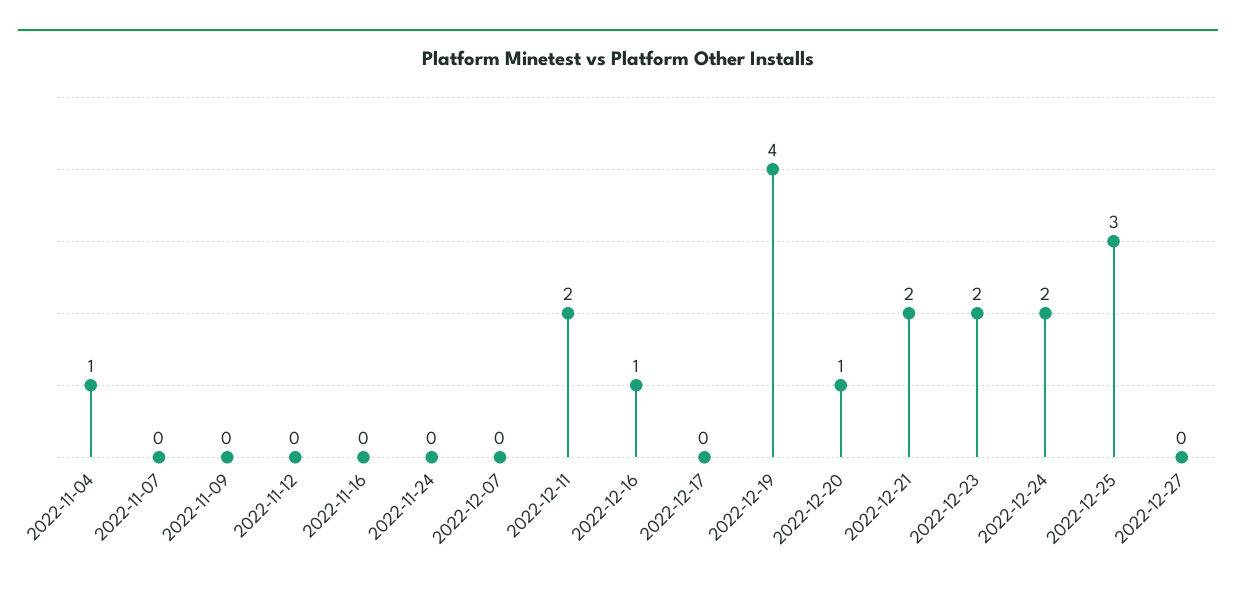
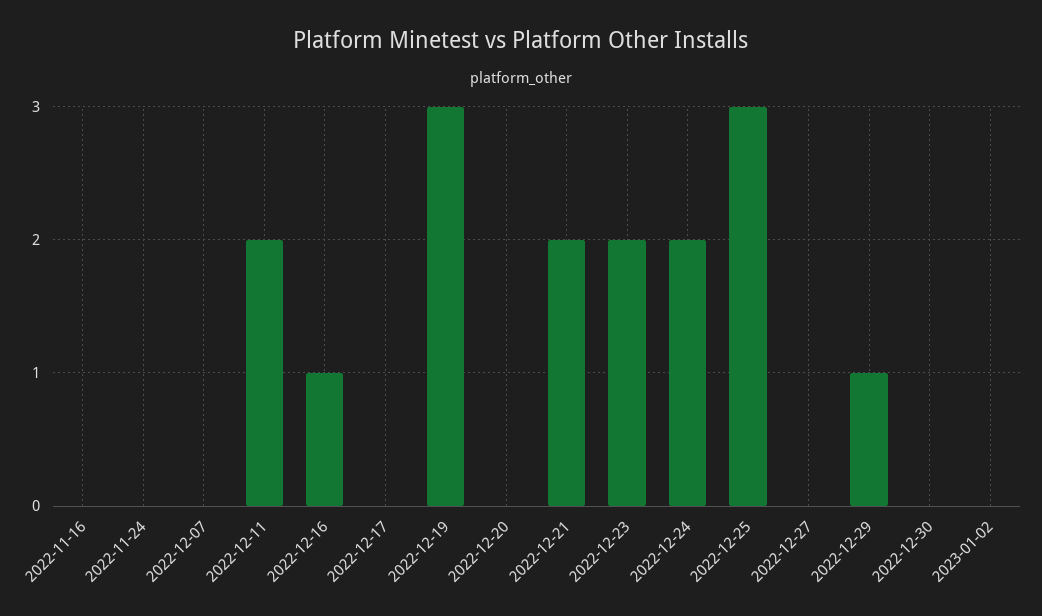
2022-11-04: 1 -> none
2022-11-07: 0 -> none
2022-11-09: 0 -> none
2022-11-12: 0 -> none
2022-12-19: 4 -> 3
2022-12-20: 1 -> 0
2022-12-29: none -> 1
2022-12-30: none -> 0
2023-01-02: none -> 0

